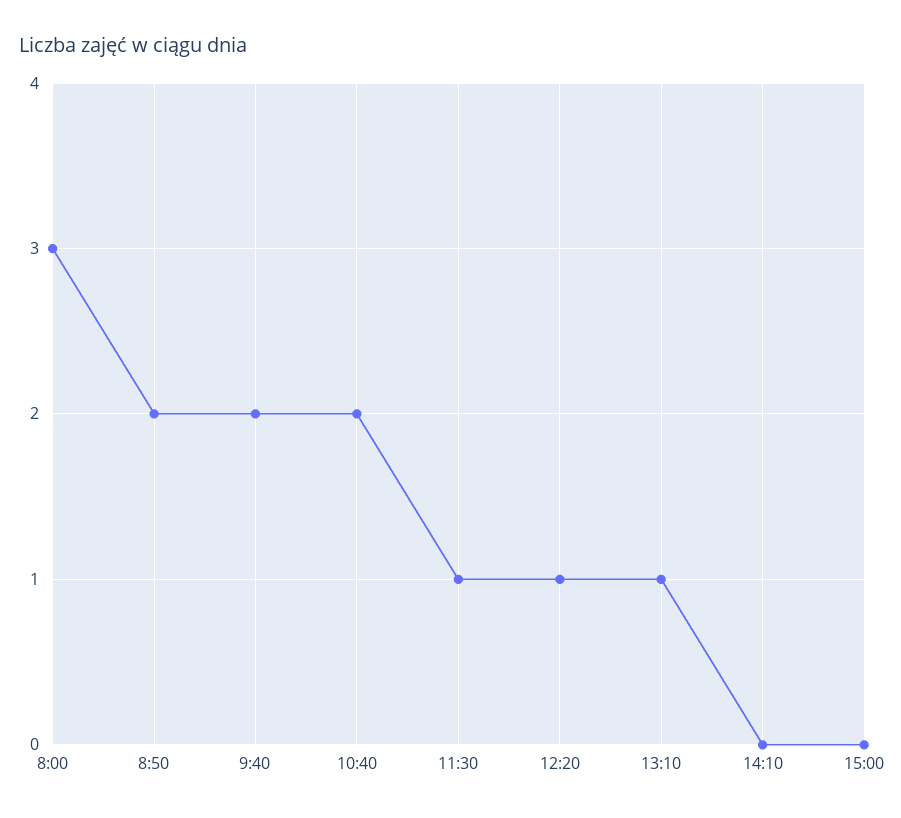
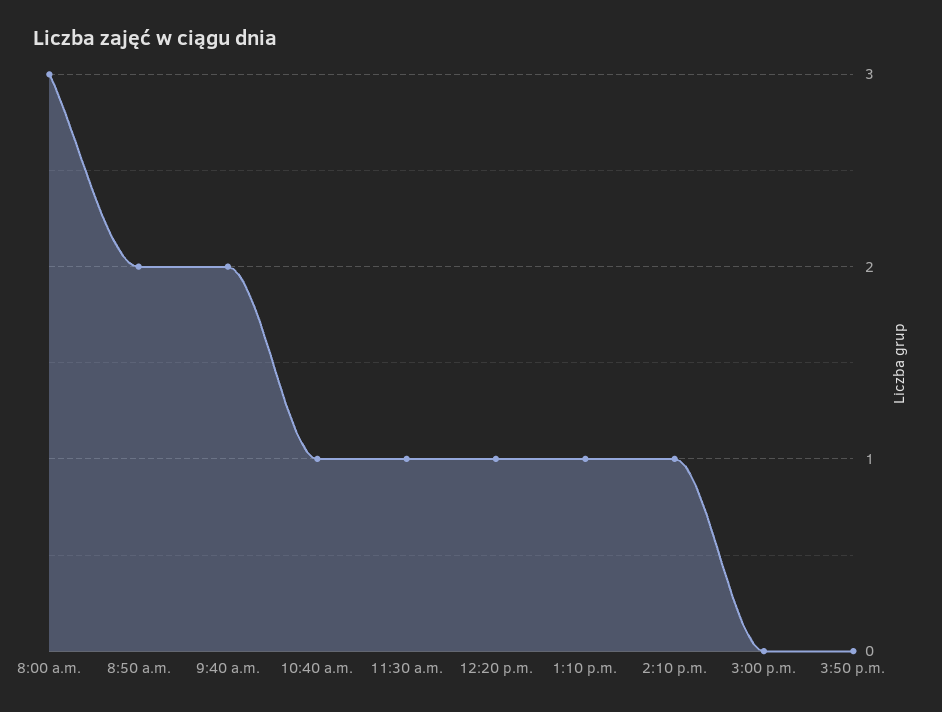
10:40: 2 -> 1
14:10: 0 -> 1
3:50 p.m.: none -> 0

